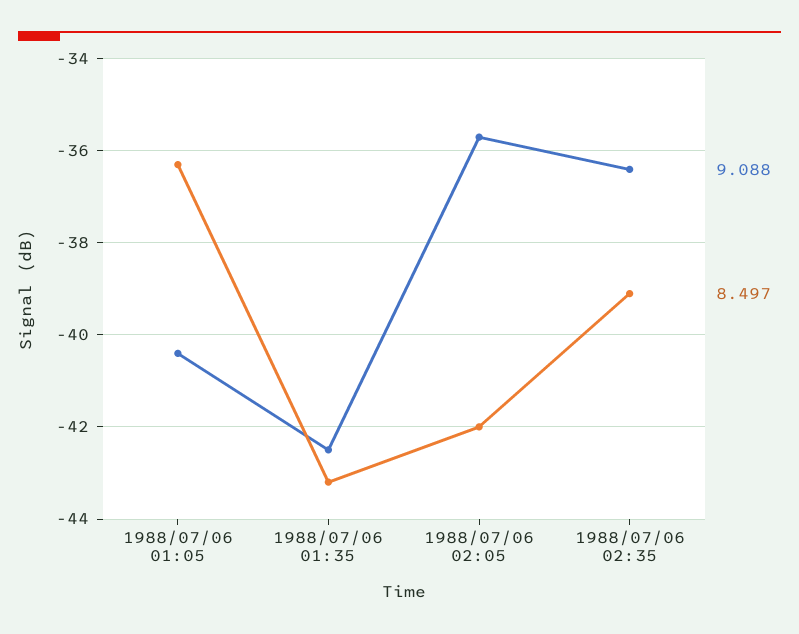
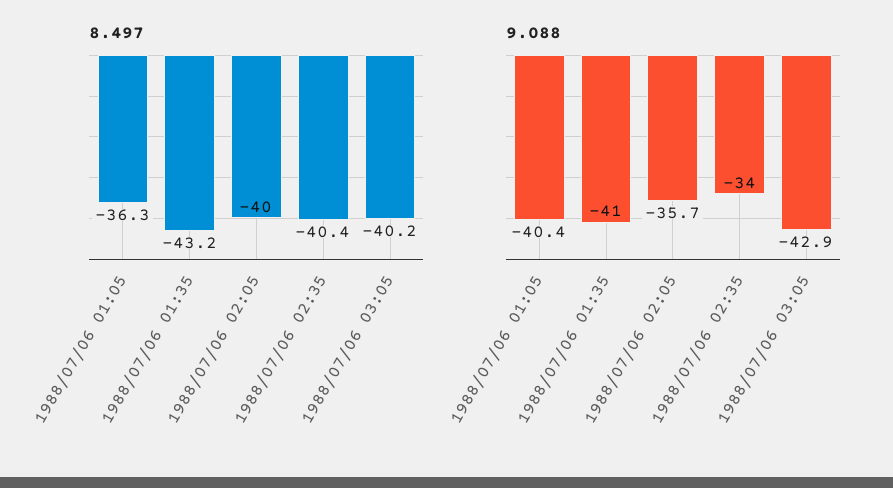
9.088, 1988/07/06 01:35: -42.5 -> -41
8.497, 1988/07/06 02:05: -42 -> -40
9.088, 1988/07/06 02:35: -36.5 -> -34
8.497, 1988/07/06 02:35: -39 -> -40.4
8.497, 1988/07/06 03:05: none -> -40.2
9.088, 1988/07/06 03:05: none -> -42.9

